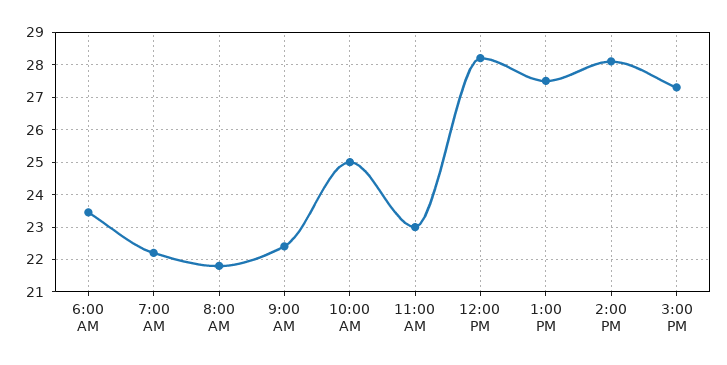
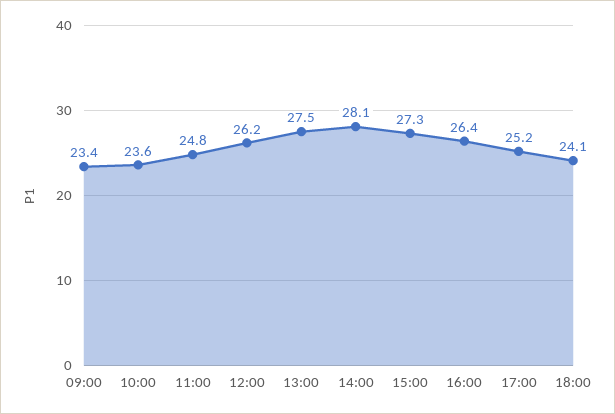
6:00 AM: 23.4 -> none
7:00 AM: 22.2 -> none
8:00 AM: 21.8 -> none
9:00 AM: 22.4 -> 23.4
10:00 AM: 25 -> 23.6
11:00 AM: 23 -> 24.8
12:00 PM: 28.2 -> 26.2
16:00: none -> 26.4
17:00: none -> 25.2
18:00: none -> 24.1

